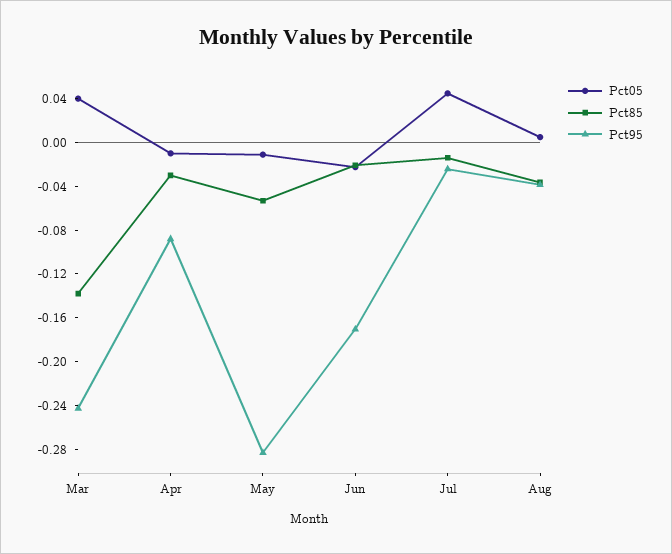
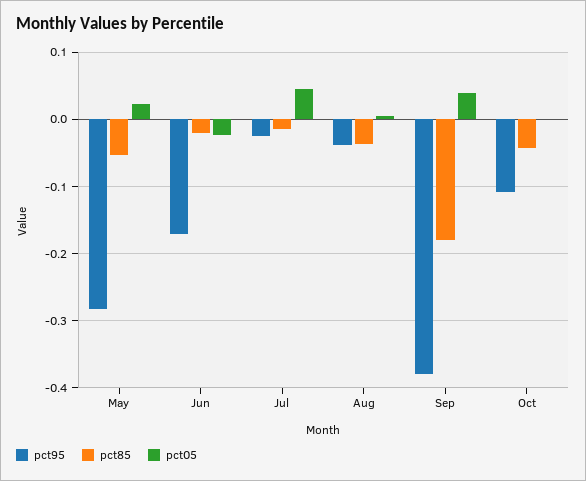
Pct05, Mar: 0.04 -> none
Pct85, Mar: -0.14 -> none
Pct95, Mar: -0.24 -> none
Pct05, Apr: -0.01 -> none
Pct85, Apr: -0.03 -> none
Pct95, Apr: -0.09 -> none
Pct05, May: -0.01 -> 0.02
Pct95, Sep: none -> -0.38
Pct85, Sep: none -> -0.18
Pct05, Sep: none -> 0.04
Pct95, Oct: none -> -0.11
Pct85, Oct: none -> -0.04
Pct05, Oct: none -> 0

